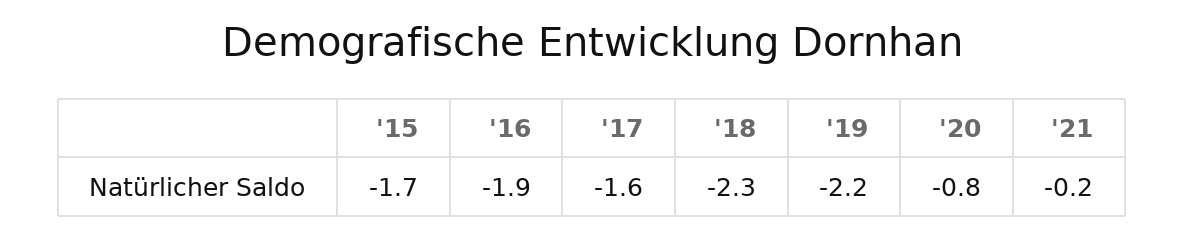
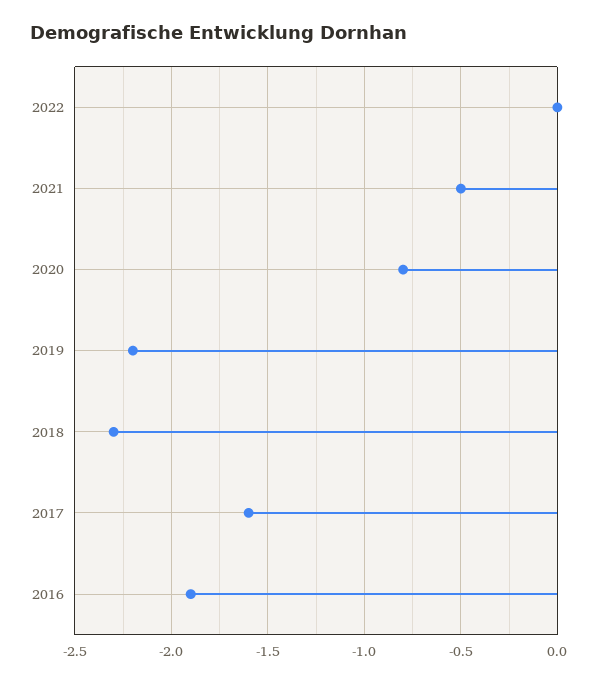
'15: -1.7 -> none
'21: -0.2 -> -0.5
2022: none -> 0

